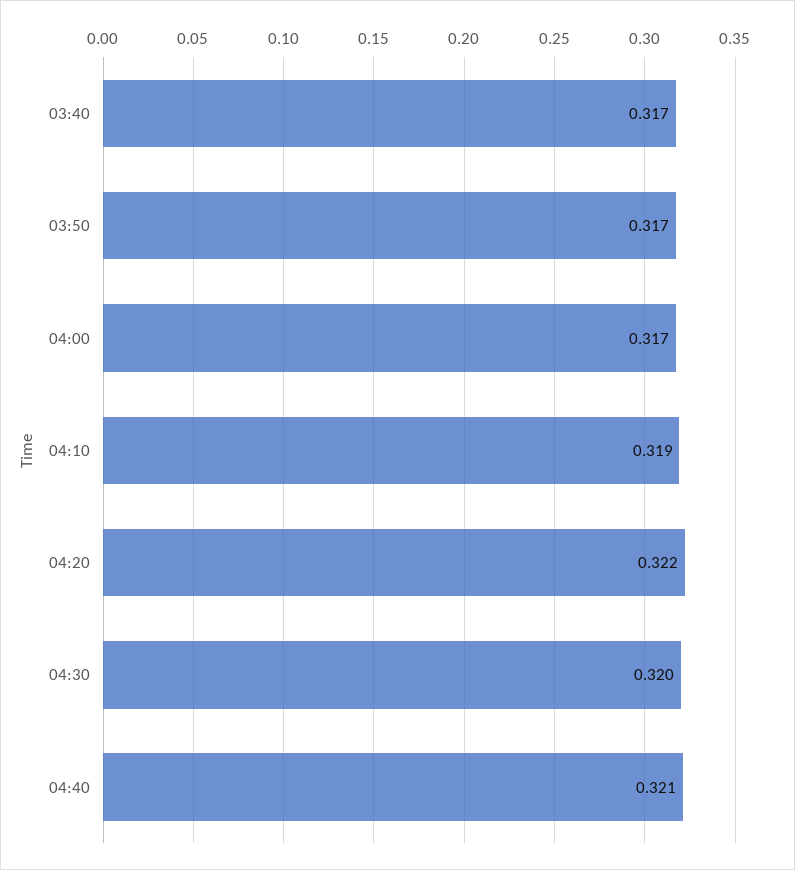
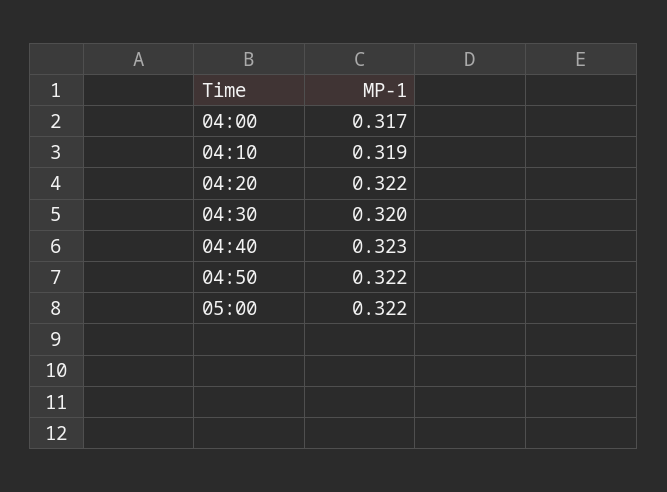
03:40: 0.317 -> none
03:50: 0.317 -> none
04:40: 0.321 -> 0.323
04:50: none -> 0.322
05:00: none -> 0.322

